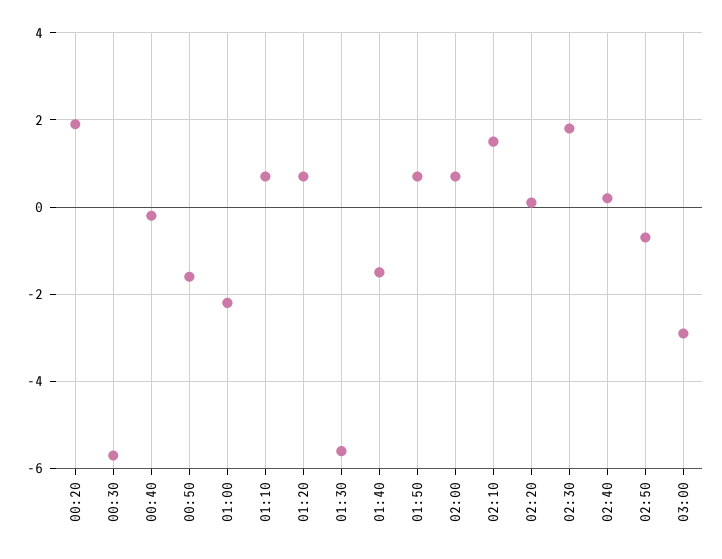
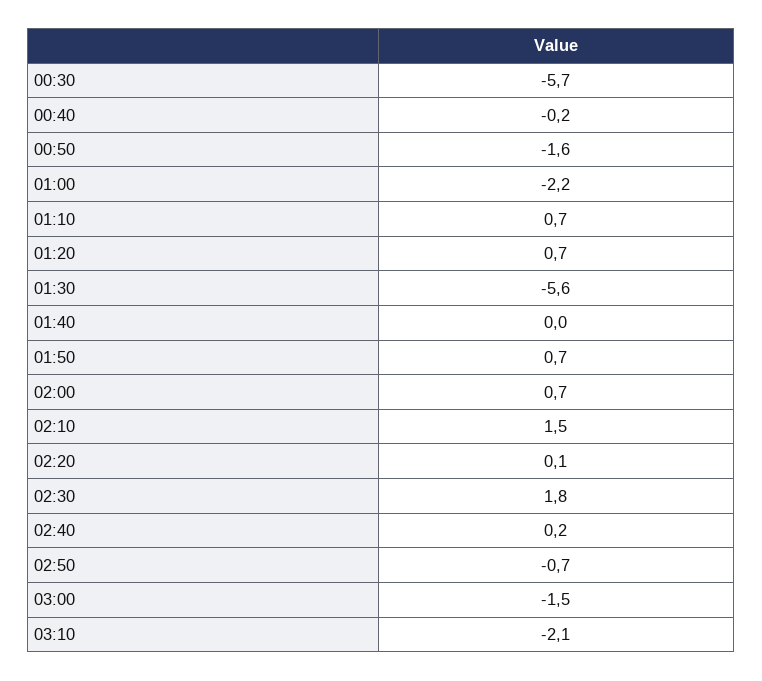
00:20: 2 -> none
01:40: -1.5 -> 0
03:00: -3 -> -1.5
03:10: none -> -2.1

